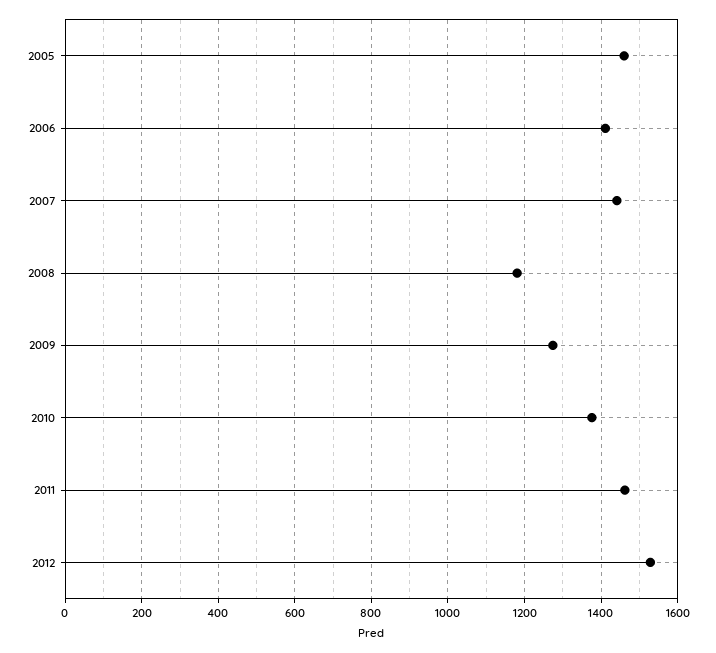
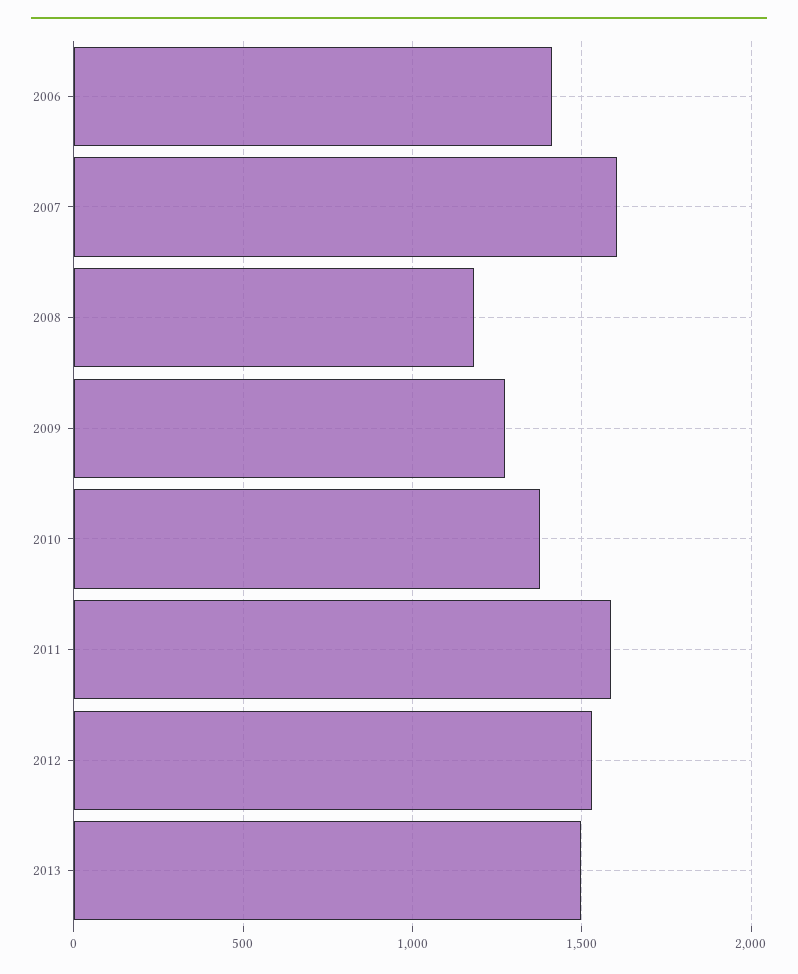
2005: 1460 -> none
2007: 1440 -> 1600
2011: 1460 -> 1600
2013: none -> 1500

